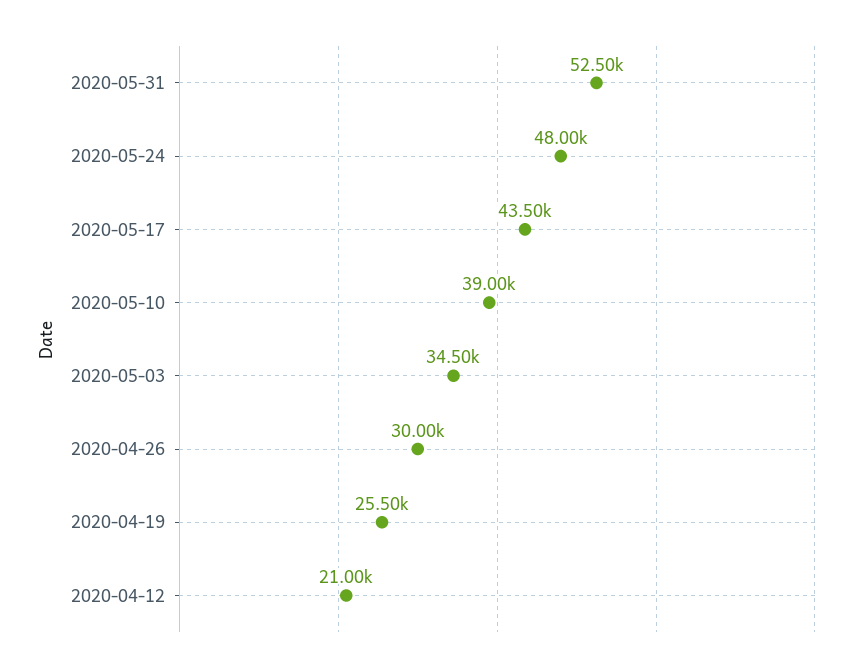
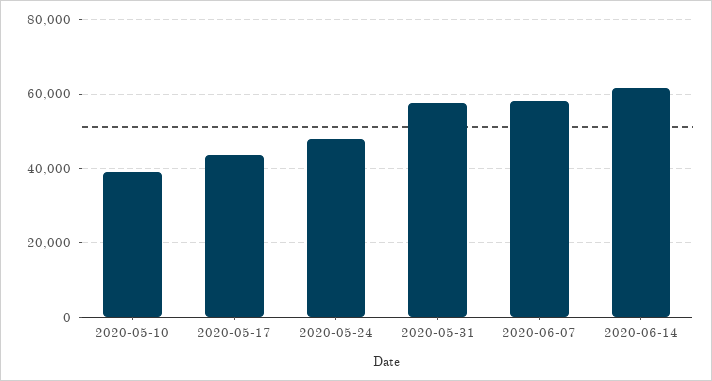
2020-05-31: 52500 -> 58000
2020-05-03: 34500 -> none
2020-04-26: 30000 -> none
2020-04-19: 25500 -> none
2020-04-12: 21000 -> none
2020-06-07: none -> 58000
2020-06-14: none -> 62000

